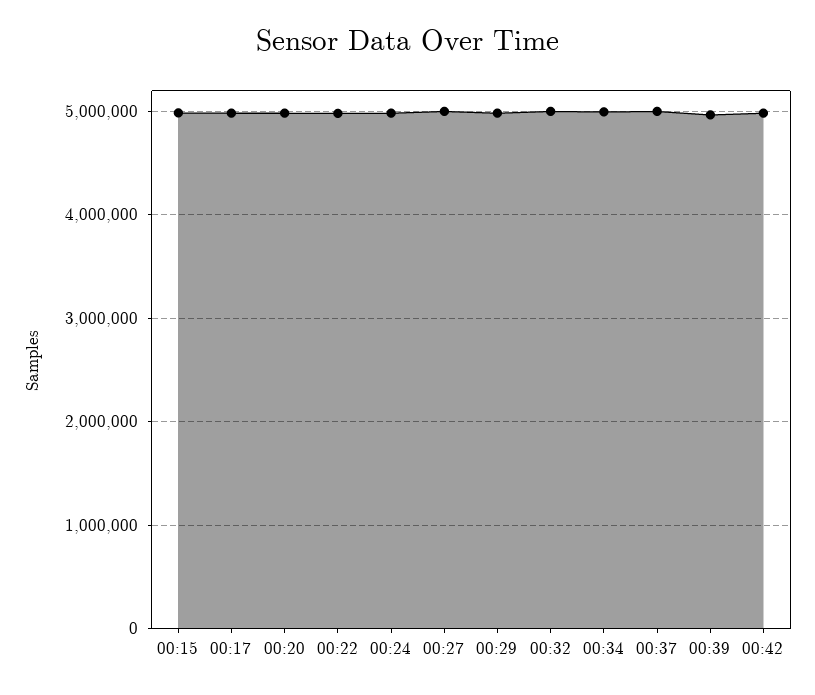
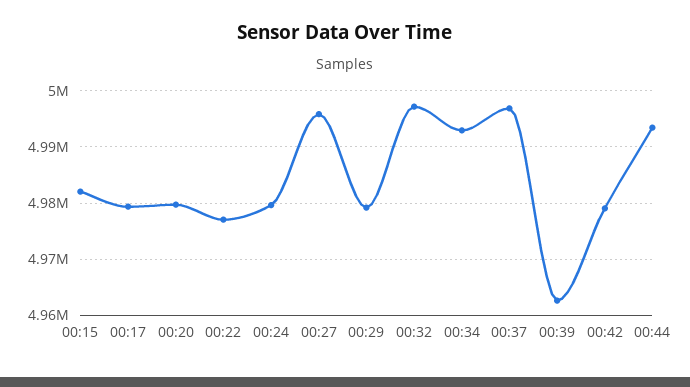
00:44: none -> 4994000

